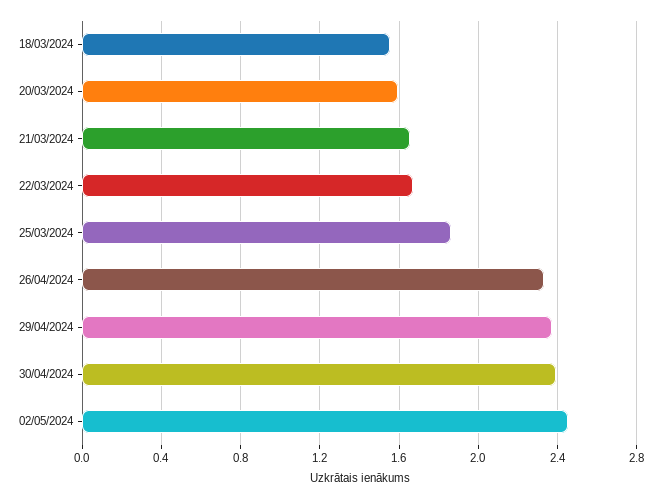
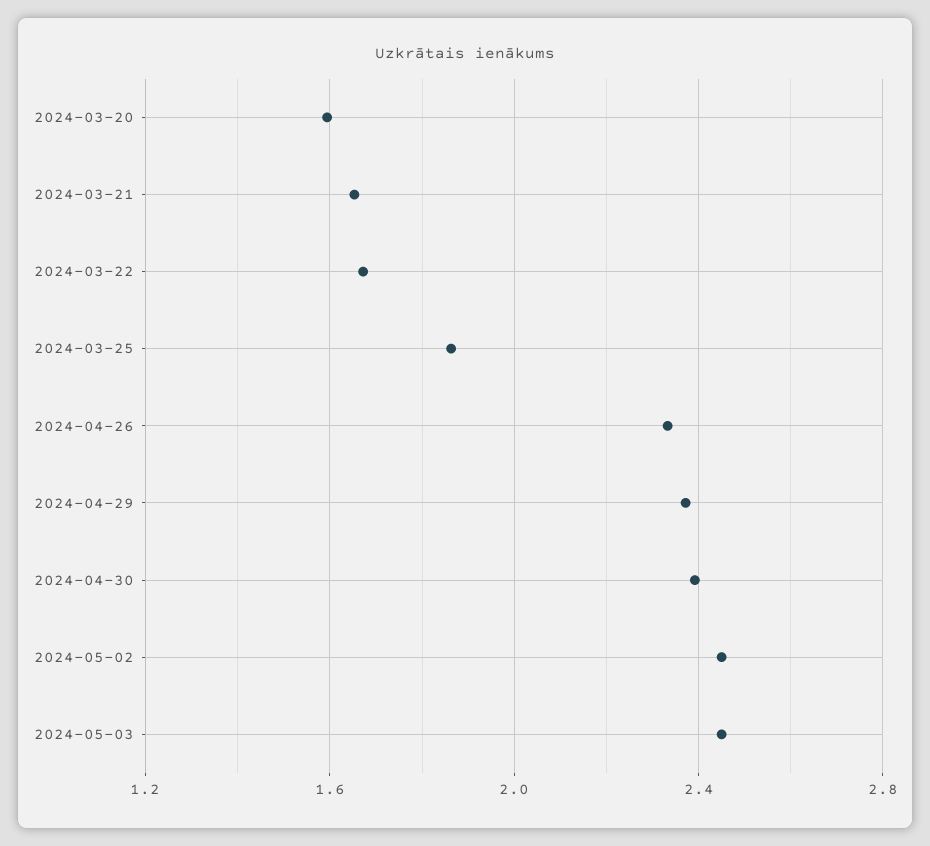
18/03/2024: 1.55 -> none
2024-05-03: none -> 2.45

